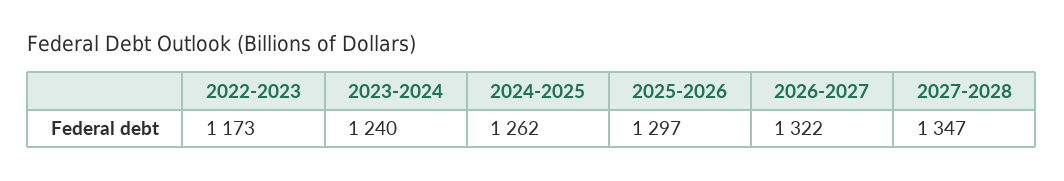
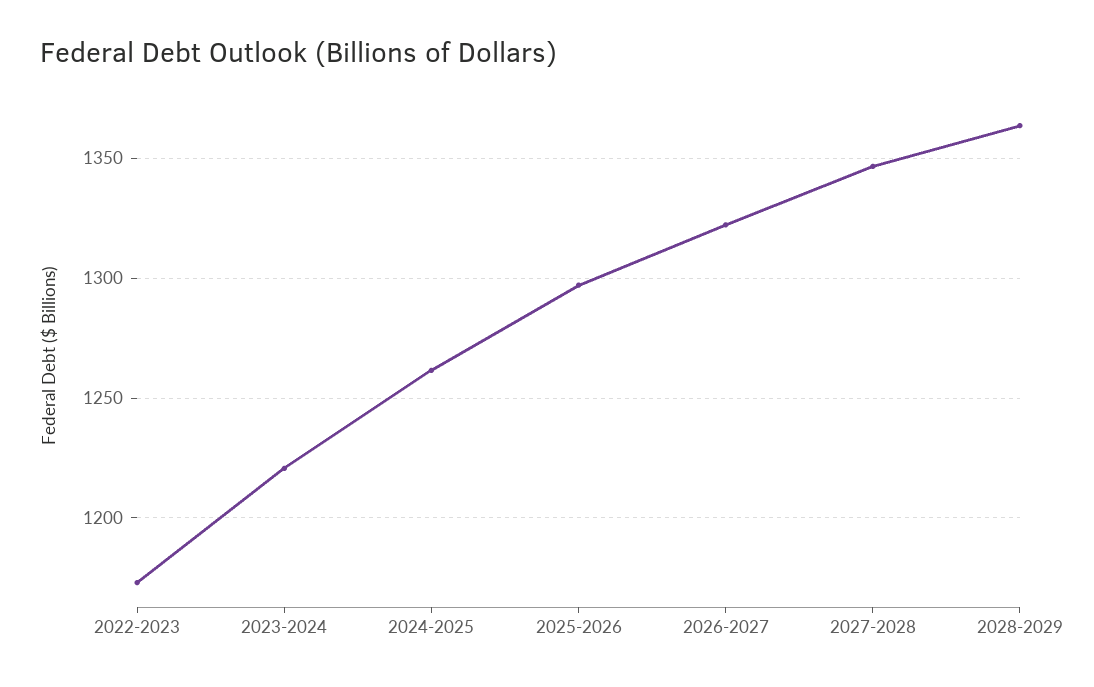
2023-2024: 1240 -> 1220
2028-2029: none -> 1365

